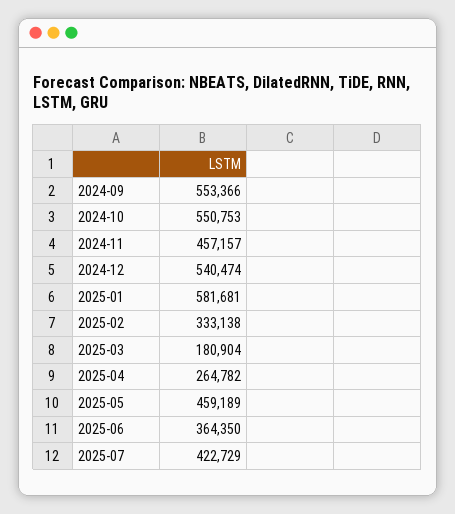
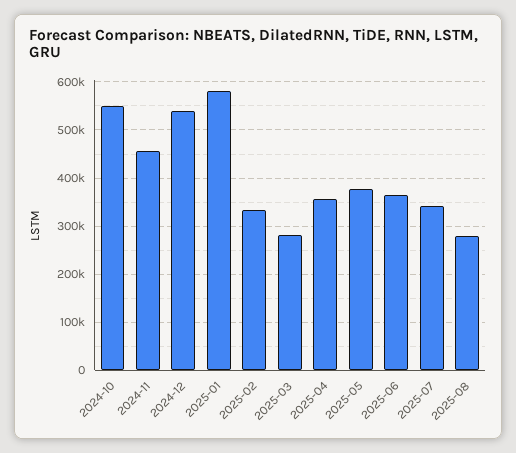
2024-09: 553366 -> none
2025-03: 180904 -> 280000
2025-04: 264782 -> 360000
2025-05: 459189 -> 380000
2025-07: 422729 -> 340000
2025-08: none -> 280000

